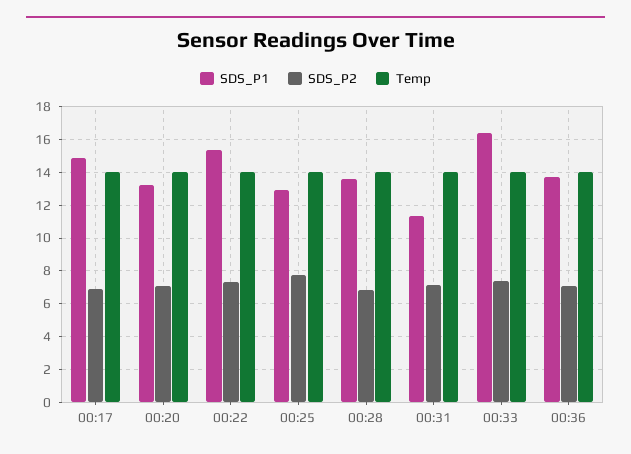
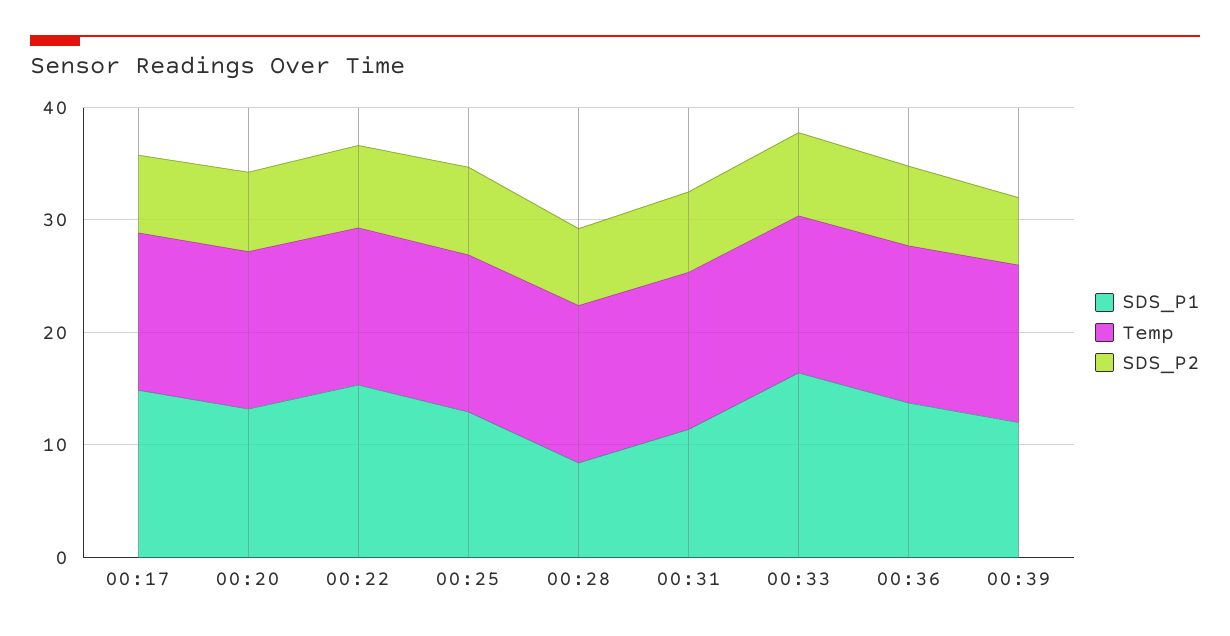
SDS_P1, 00:28: 13.5 -> 8
SDS_P1, 00:39: none -> 12
Temp, 00:39: none -> 14
SDS_P2, 00:39: none -> 6

